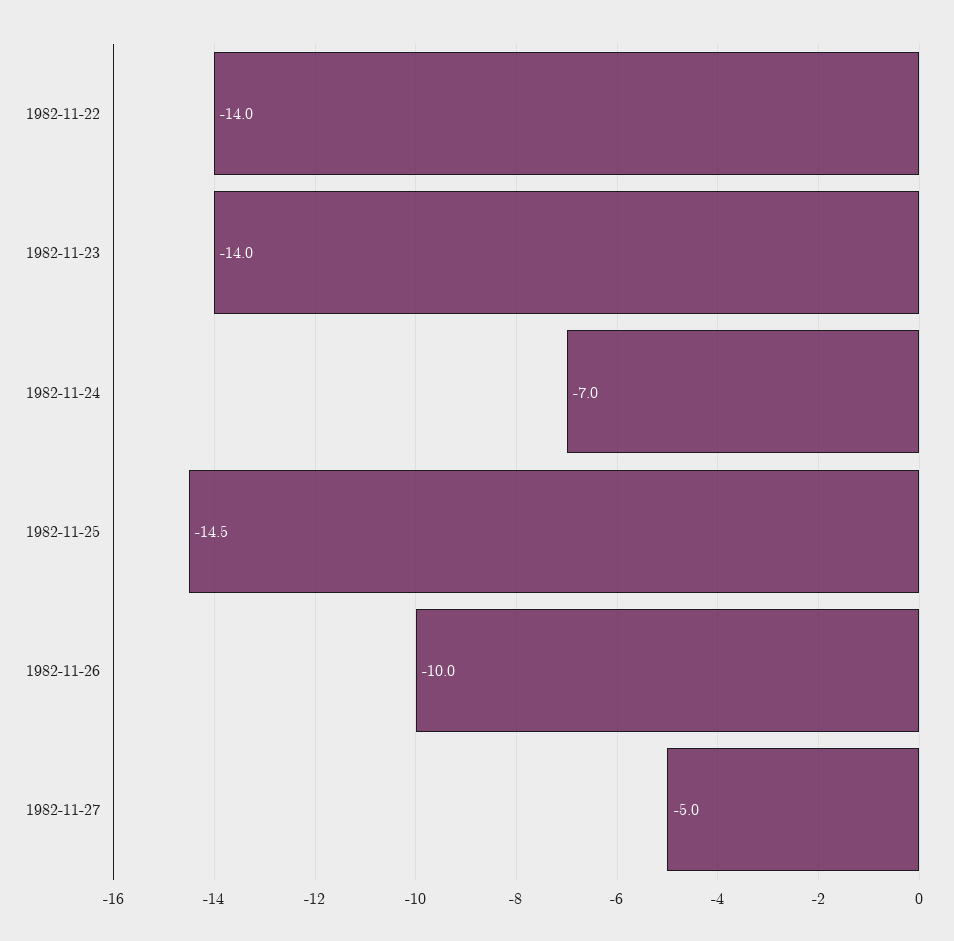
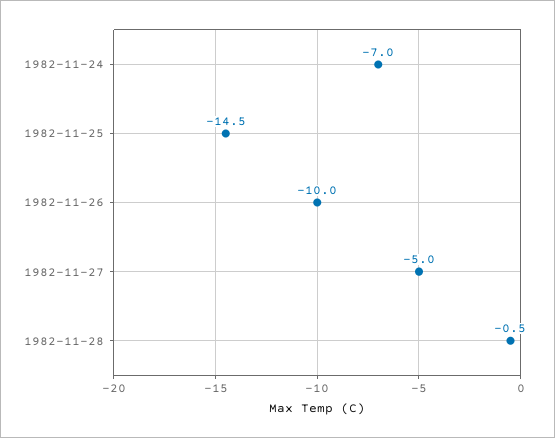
1982-11-22: -14 -> none
1982-11-23: -14 -> none
1982-11-28: none -> -0.5

